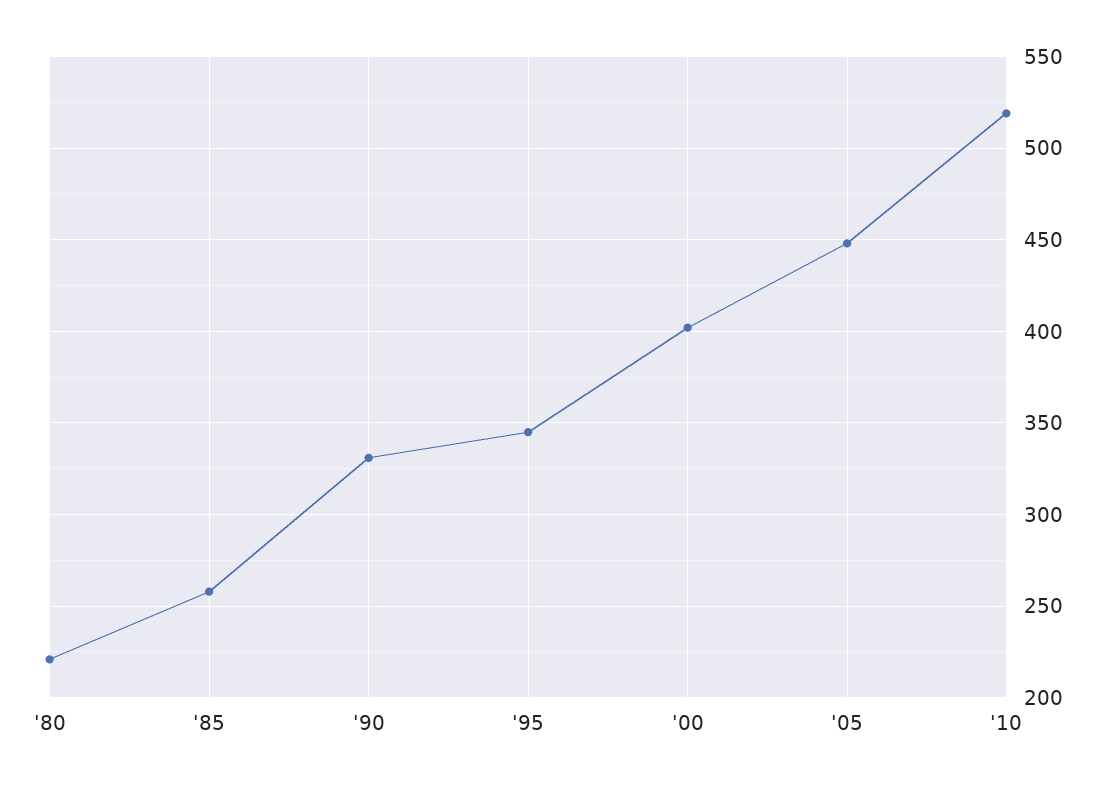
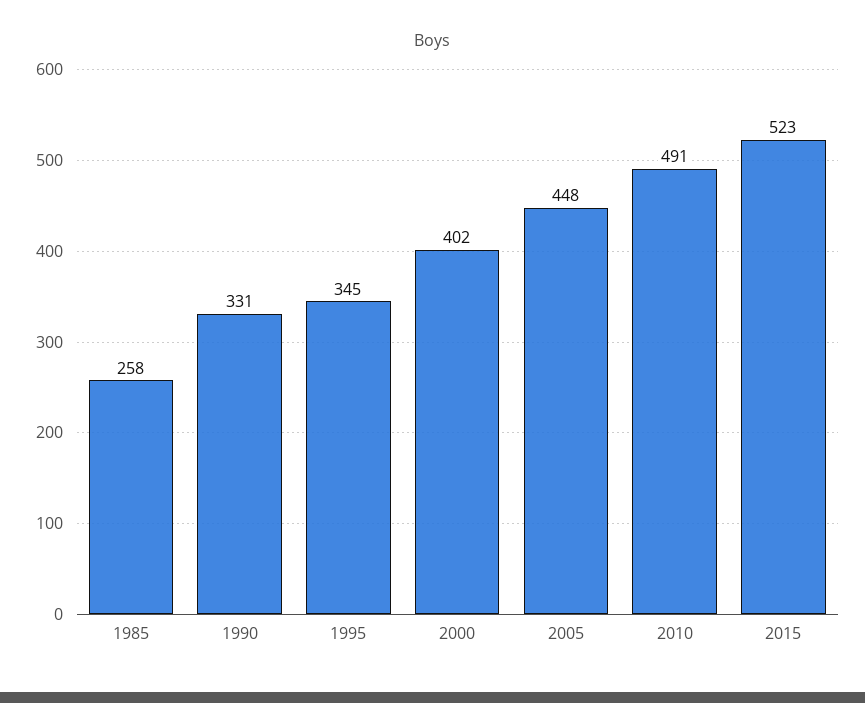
'80: 220 -> none
'10: 520 -> 491
2015: none -> 523

